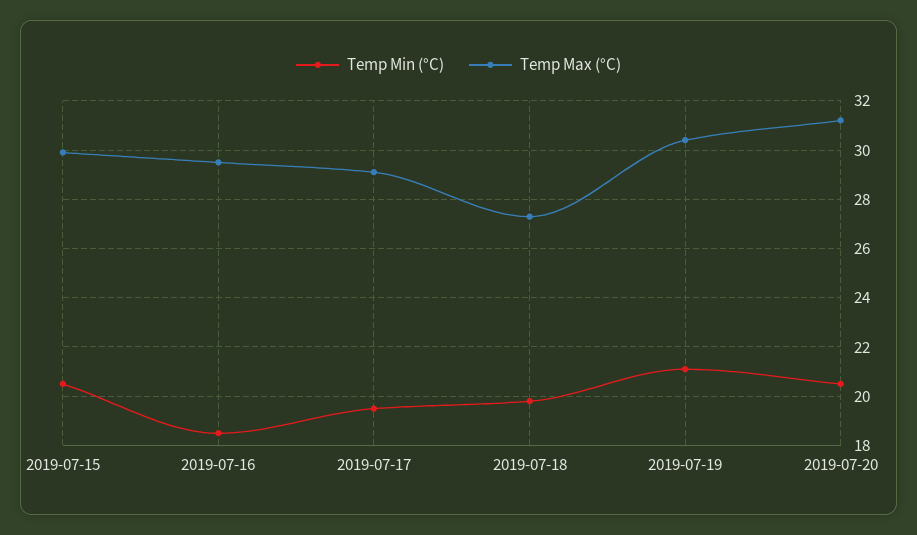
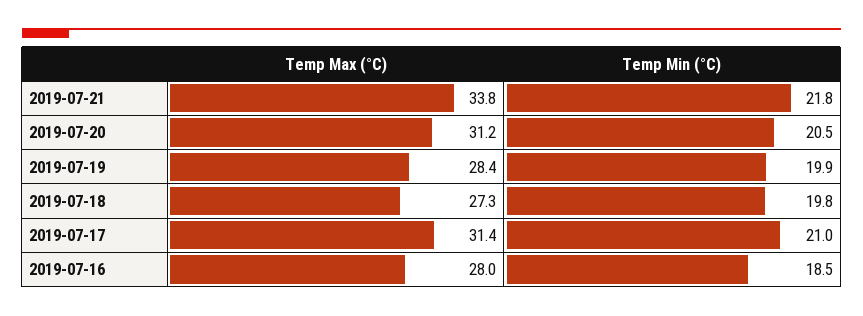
Temp Min (°C), 2019-07-15: 20.5 -> none
Temp Max (°C), 2019-07-15: 30 -> none
Temp Max (°C), 2019-07-16: 29.5 -> 28
Temp Min (°C), 2019-07-17: 19.5 -> 21
Temp Max (°C), 2019-07-17: 29 -> 31.4
Temp Min (°C), 2019-07-19: 21 -> 19.9
Temp Max (°C), 2019-07-19: 30.5 -> 28.4
Temp Max (°C), 2019-07-21: none -> 33.8
Temp Min (°C), 2019-07-21: none -> 21.8

